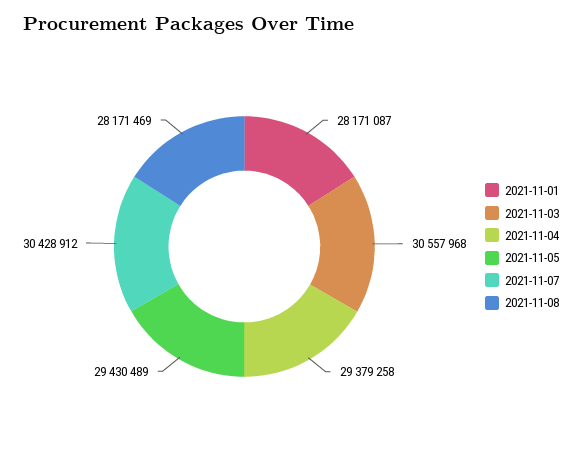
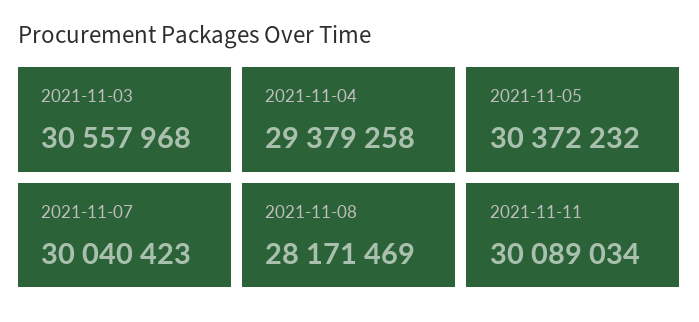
2021-11-01: 28171087 -> none
2021-11-05: 29430489 -> 30372232
2021-11-07: 30428912 -> 30040423
2021-11-11: none -> 30089034

